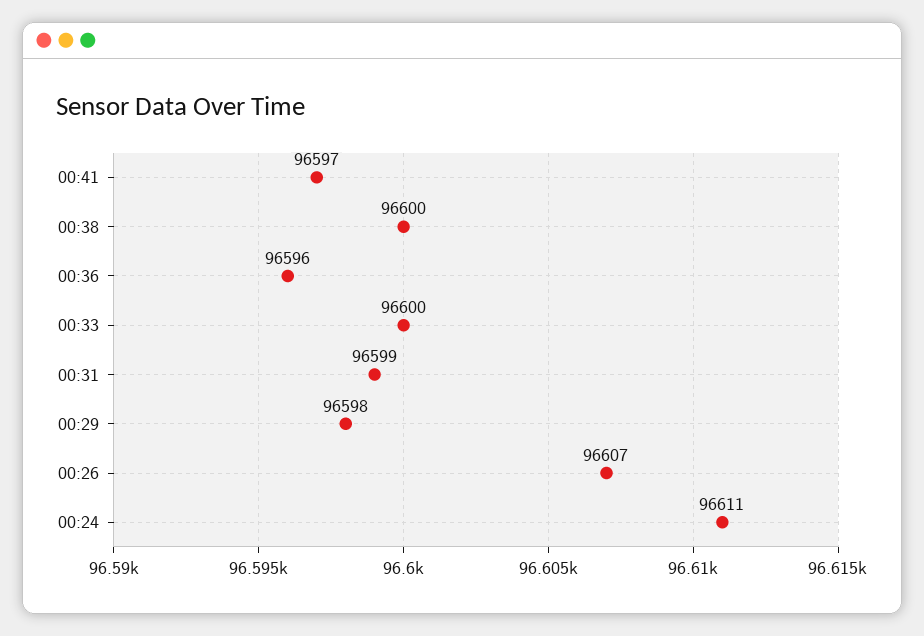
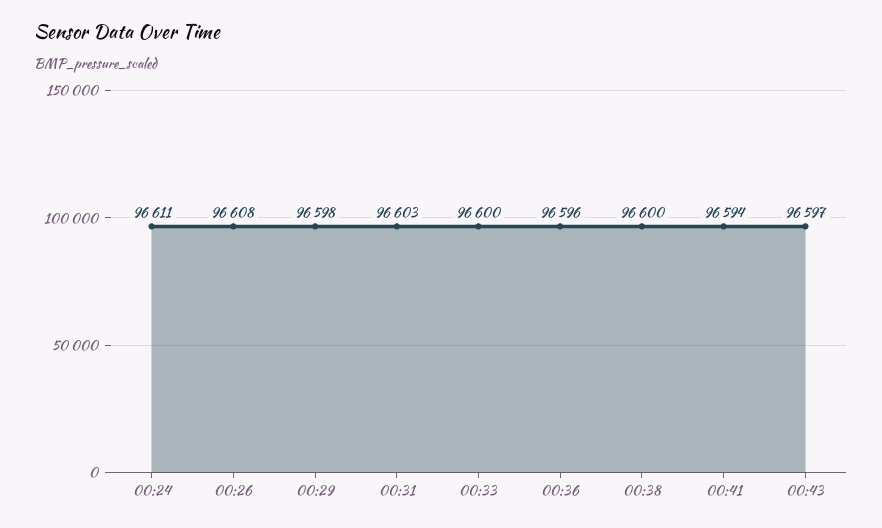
00:41: 96597 -> 96594
00:31: 96599 -> 96603
00:26: 96607 -> 96608
00:43: none -> 96597

